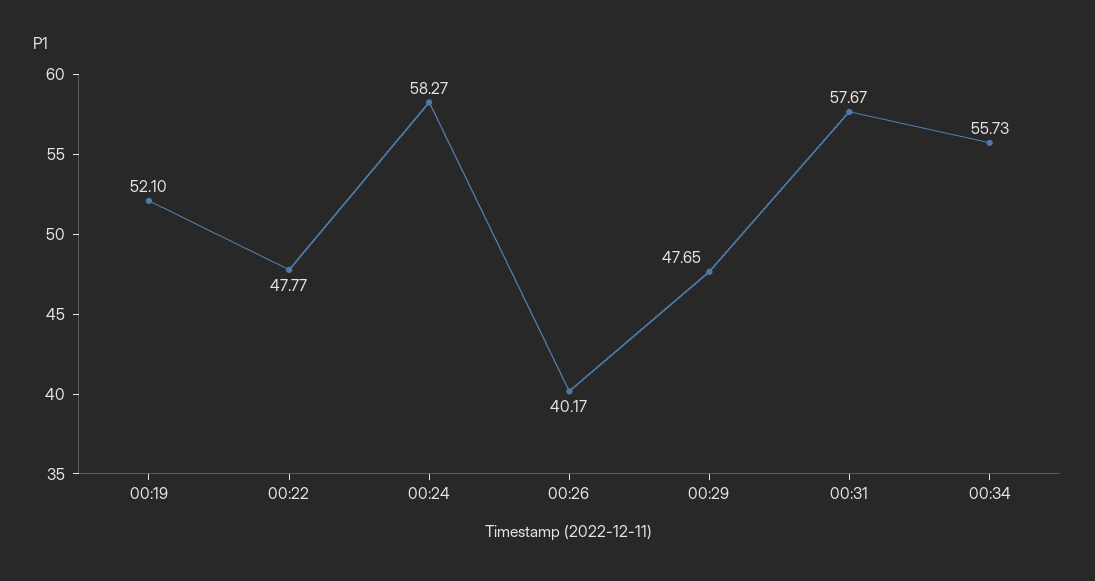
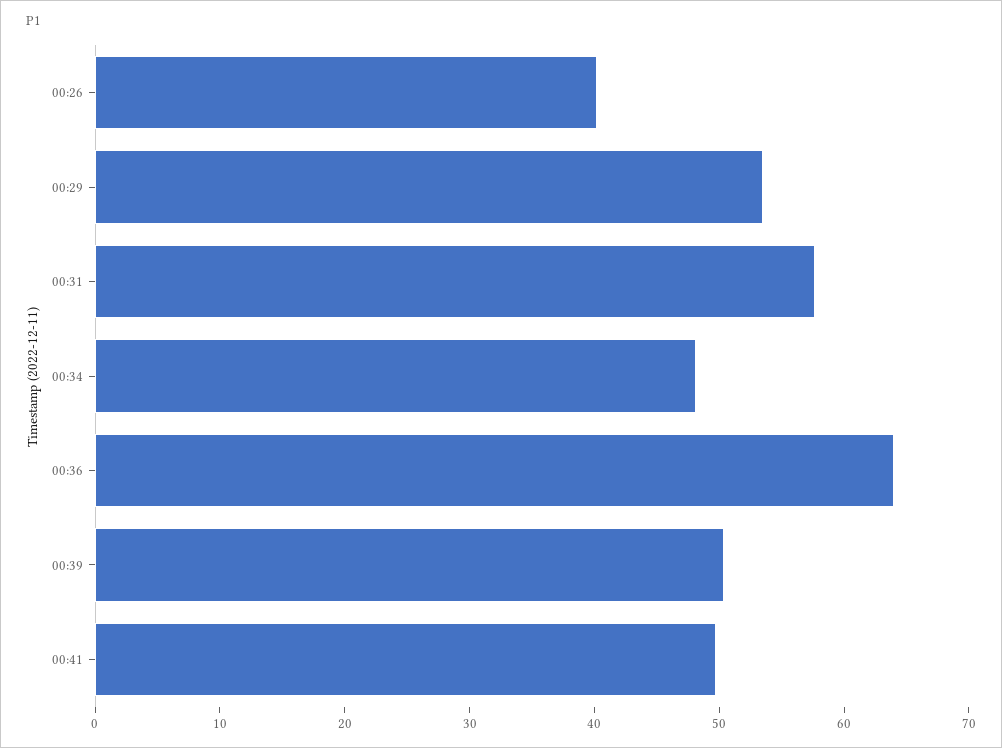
00:19: 52.1 -> none
00:22: 47.77 -> none
00:24: 58.27 -> none
00:29: 47.65 -> 54
00:34: 55.73 -> 48
00:36: none -> 64
00:39: none -> 50
00:41: none -> 50

